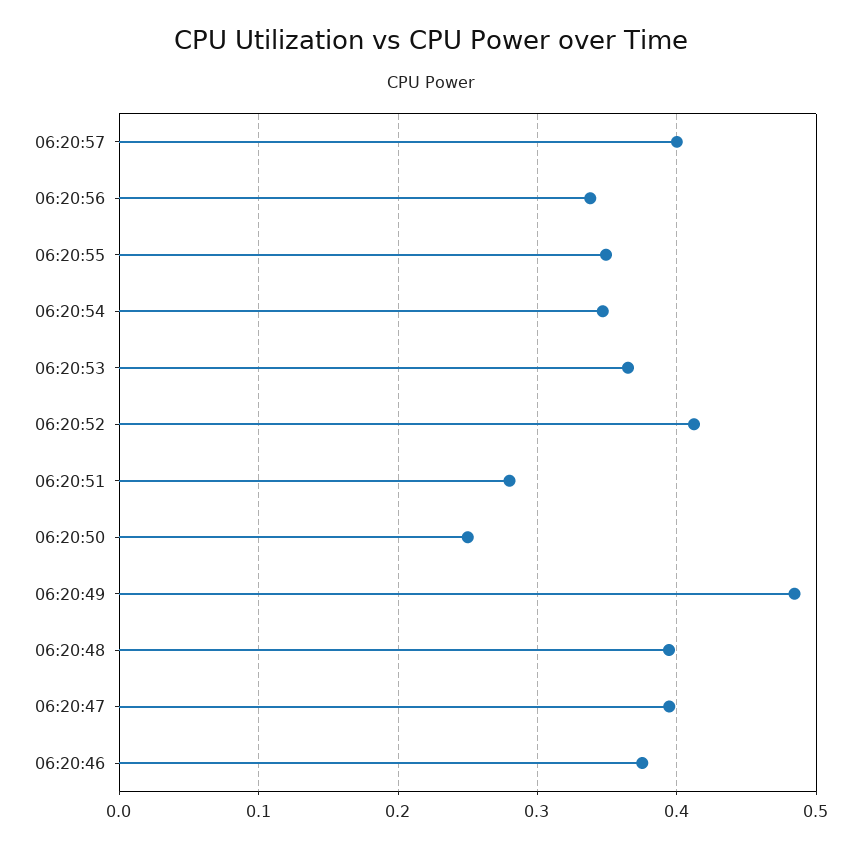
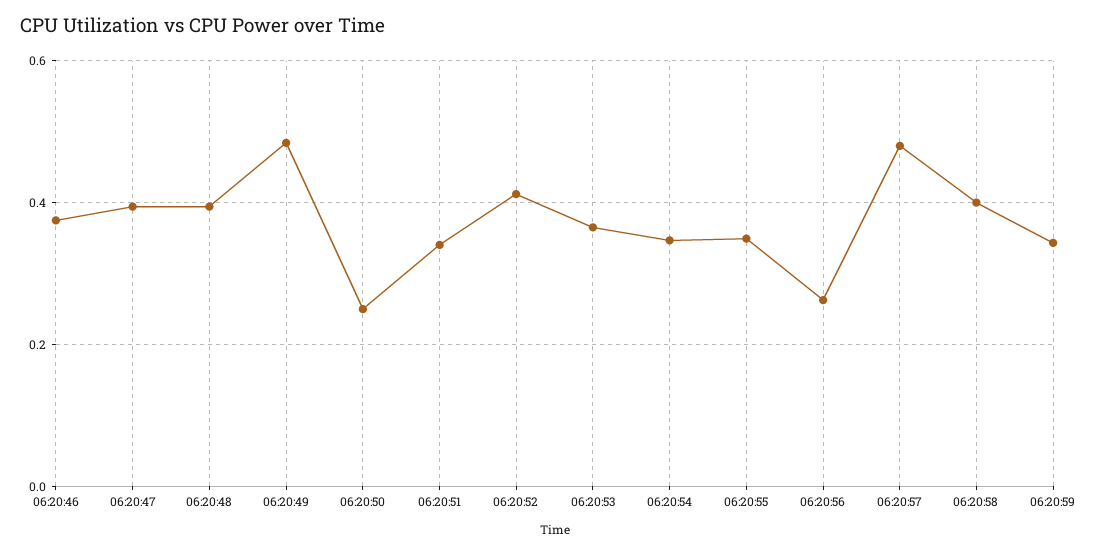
06:20:57: 0.4 -> 0.48
06:20:56: 0.34 -> 0.26
06:20:51: 0.28 -> 0.34
06:20:58: none -> 0.4
06:20:59: none -> 0.34

